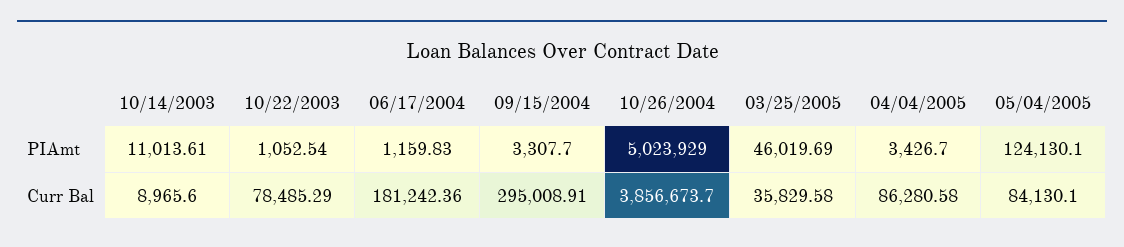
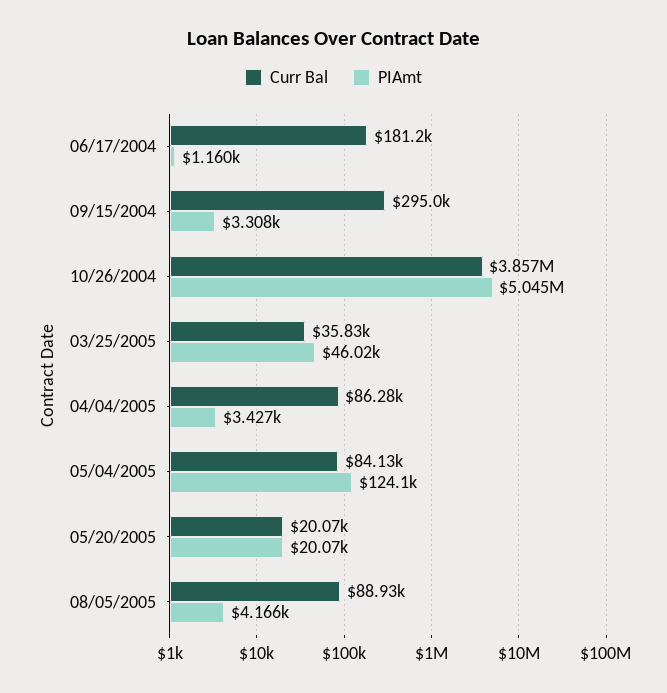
PIAmt, 10/14/2003: 11013.61 -> none
PIAmt, 10/22/2003: 1052.54 -> none
PIAmt, 10/26/2004: 5023929 -> 5045000
Curr Bal, 10/14/2003: 8965.6 -> none
Curr Bal, 10/22/2003: 78485.29 -> none
Curr Bal, 05/20/2005: none -> 20070
PIAmt, 05/20/2005: none -> 20070
Curr Bal, 08/05/2005: none -> 88930
PIAmt, 08/05/2005: none -> 4166

